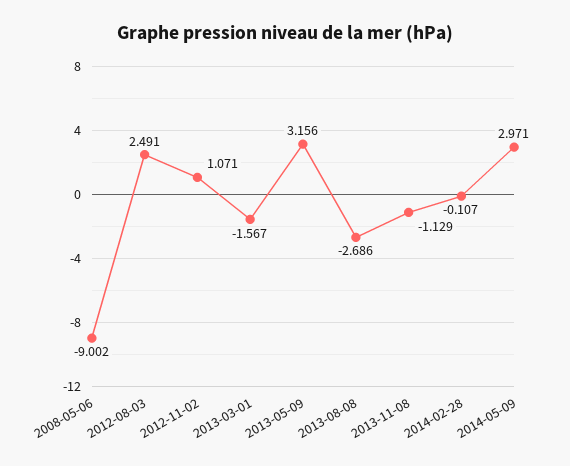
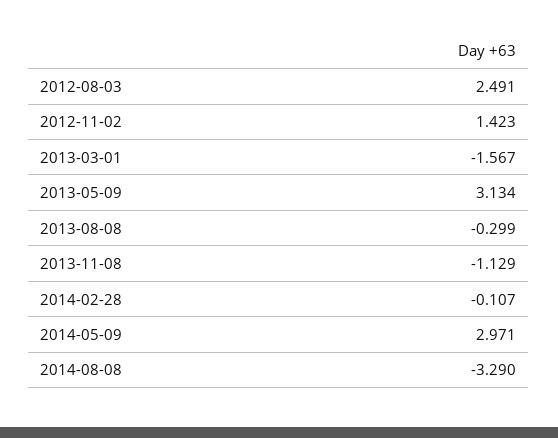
2008-05-06: -9.002 -> none
2012-11-02: 1.071 -> 1.423
2013-05-09: 3.156 -> 3.134
2013-08-08: -2.686 -> -0.299
2014-08-08: none -> -3.29

